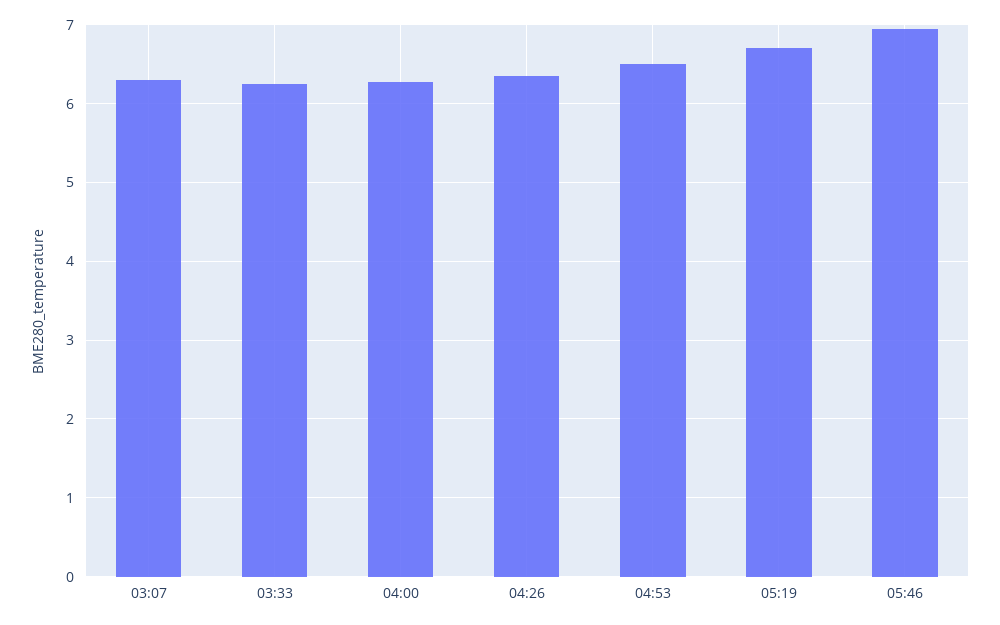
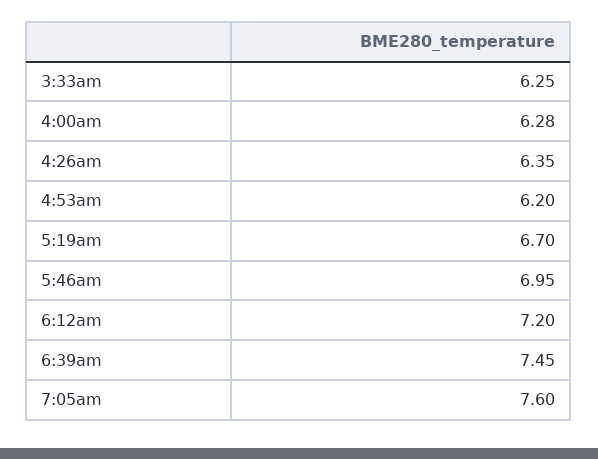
03:07: 6.3 -> none
04:53: 6.5 -> 6.2
6:12am: none -> 7.2
6:39am: none -> 7.45
7:05am: none -> 7.6

